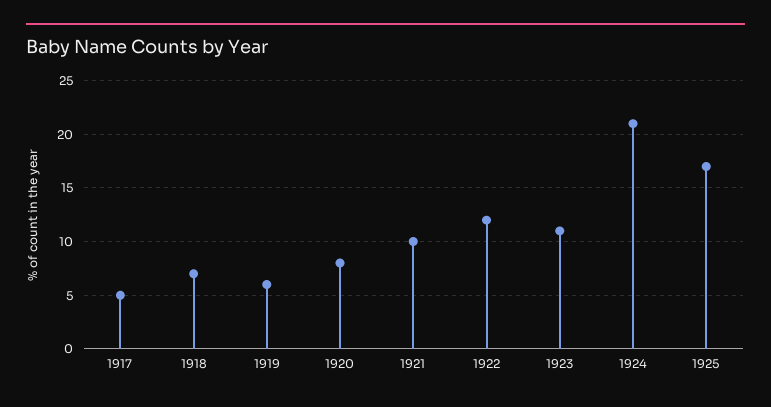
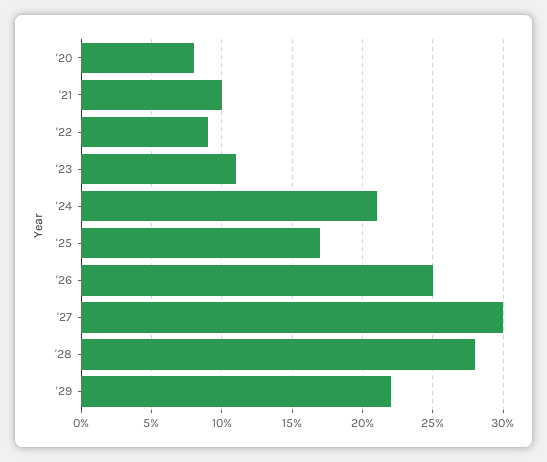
1917: 5 -> none
1918: 7 -> none
1919: 6 -> none
1922: 12 -> 9
'26: none -> 25
'27: none -> 30
'28: none -> 28
'29: none -> 22

